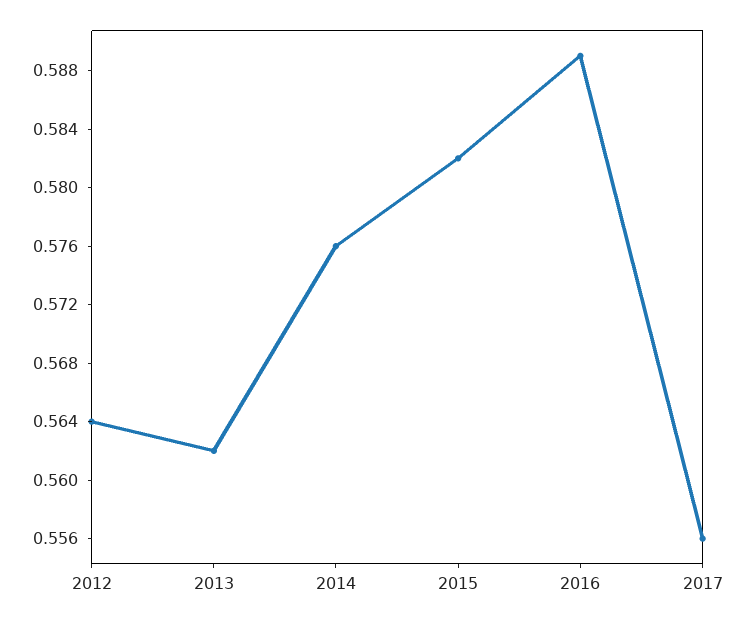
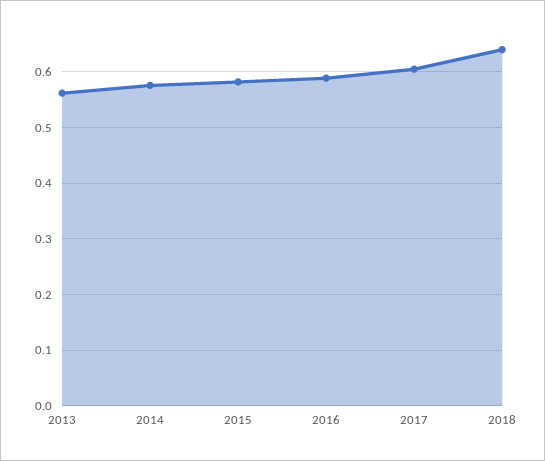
2012: 0.564 -> none
2017: 0.556 -> 0.6
2018: none -> 0.64

